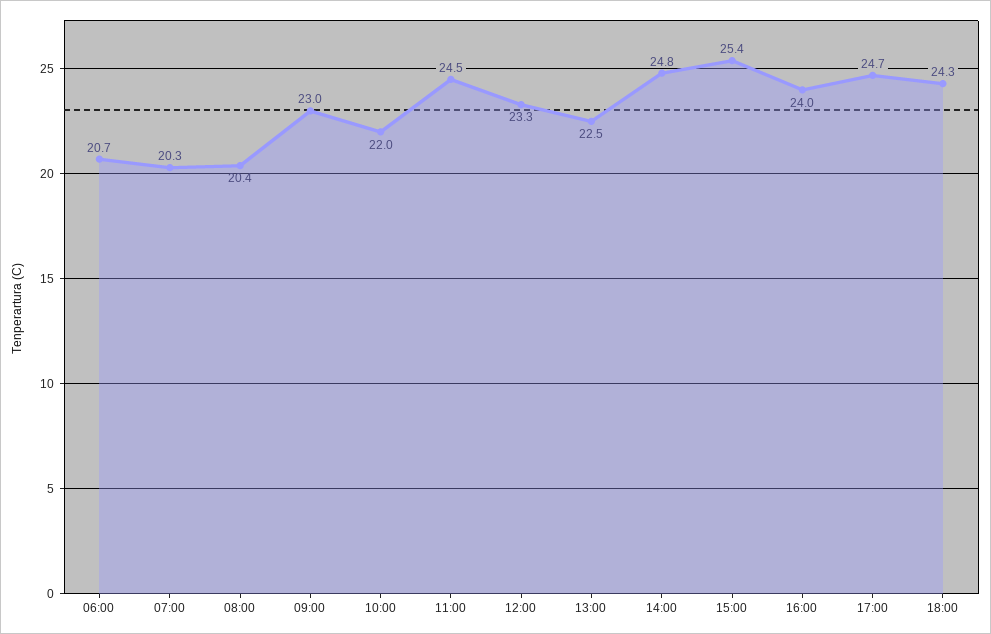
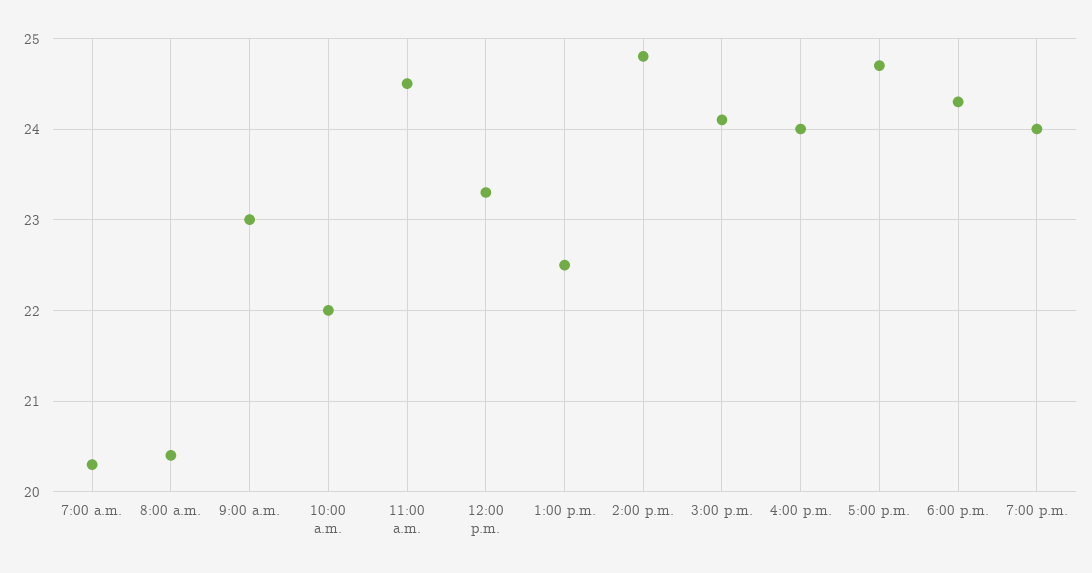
06:00: 20.7 -> none
15:00: 25.4 -> 24.1
7:00 p.m.: none -> 24

